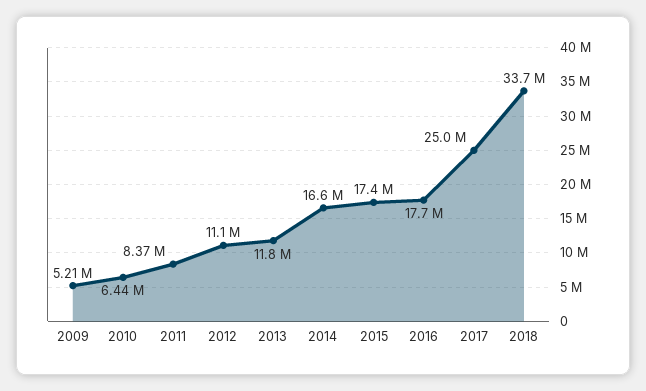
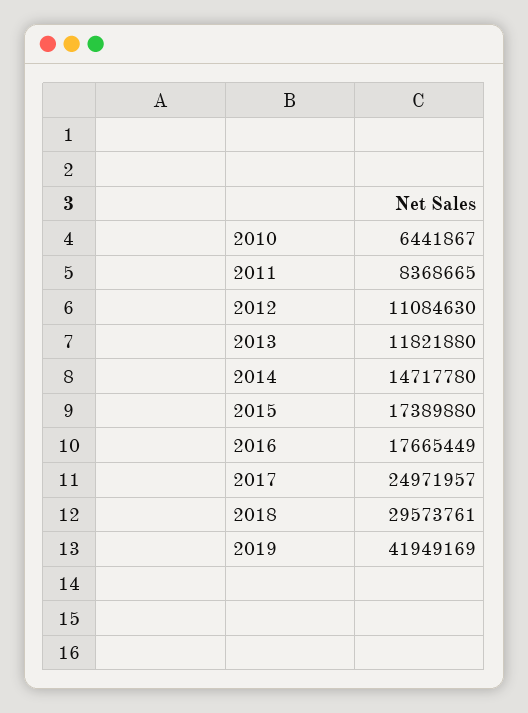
2009: 5210000 -> none
2014: 16600000 -> 14717780
2018: 33700000 -> 29573761
2019: none -> 41949169

